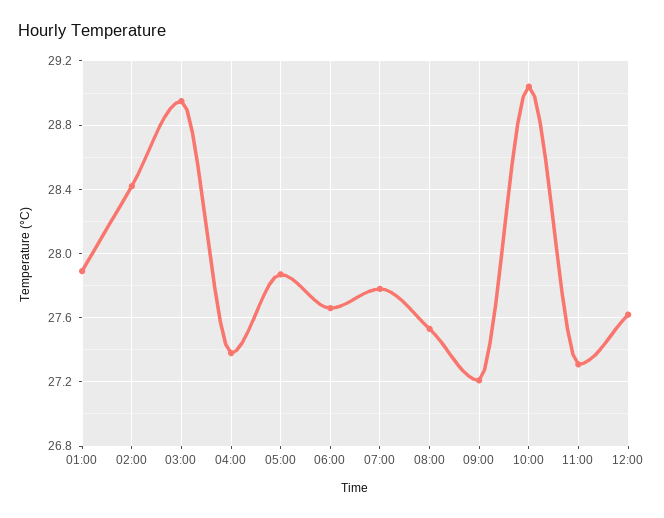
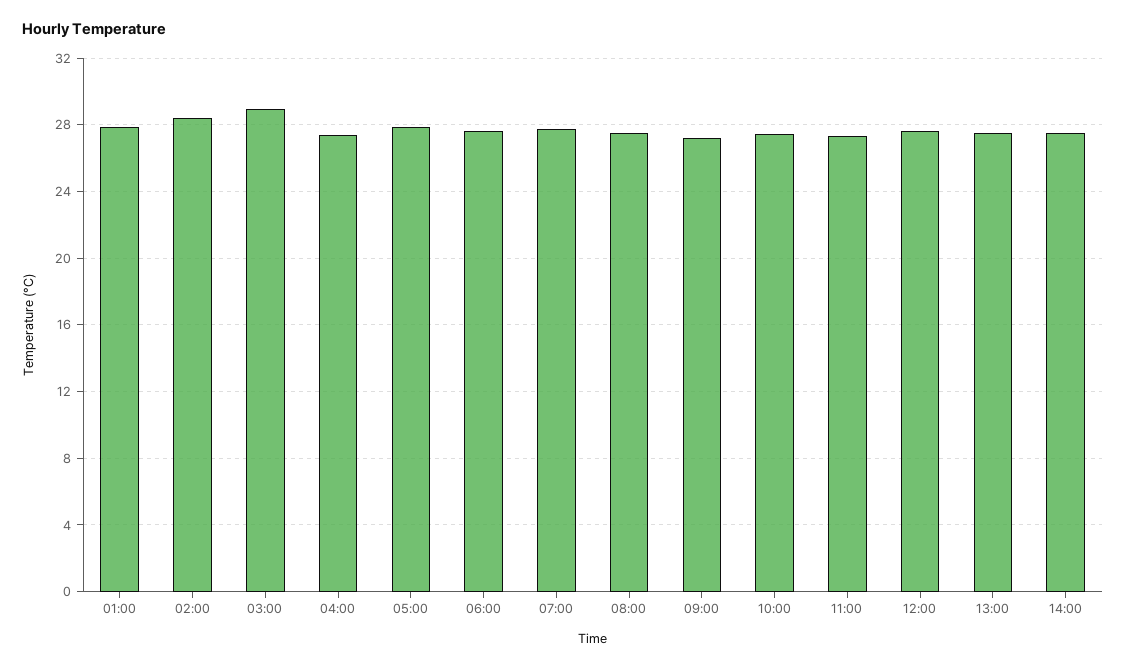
10:00: 29.05 -> 27.5
13:00: none -> 27.5
14:00: none -> 27.5

